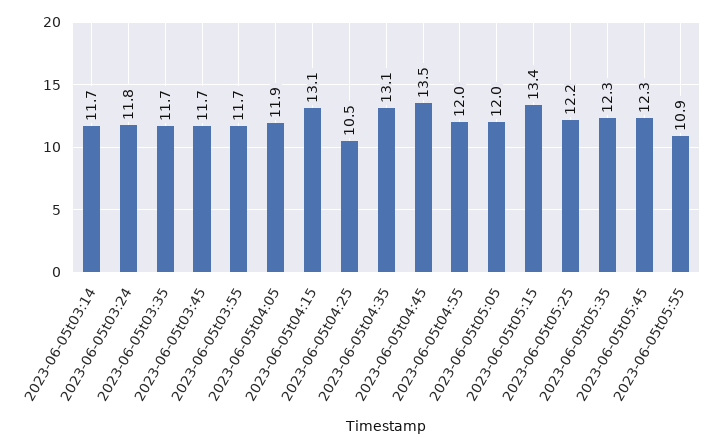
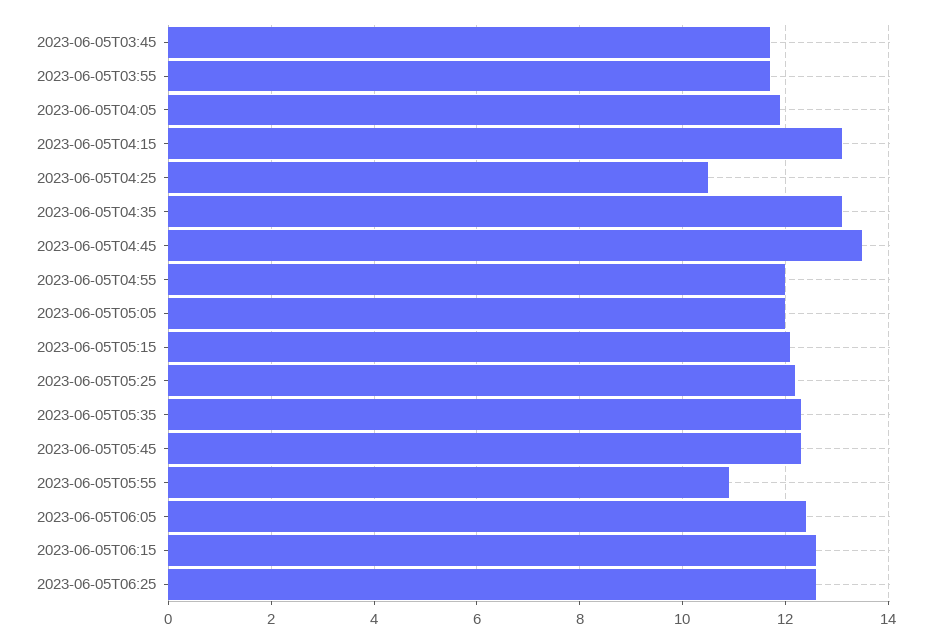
2023-06-05t03:14: 11.7 -> none
2023-06-05t03:24: 11.8 -> none
2023-06-05t03:35: 11.7 -> none
2023-06-05t05:15: 13.4 -> 12
2023-06-05T06:05: none -> 12.5
2023-06-05T06:15: none -> 12.5
2023-06-05T06:25: none -> 12.5

